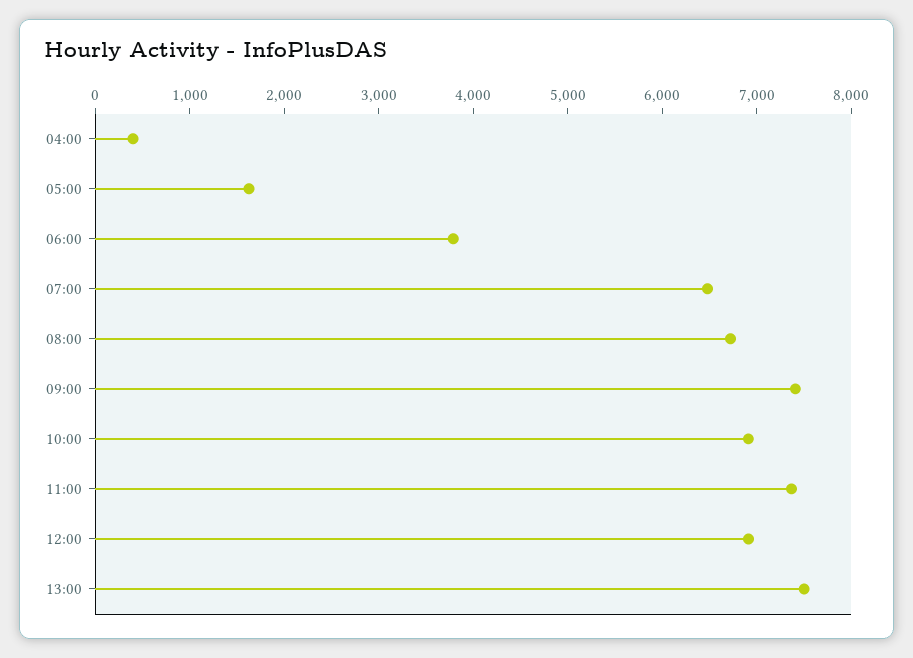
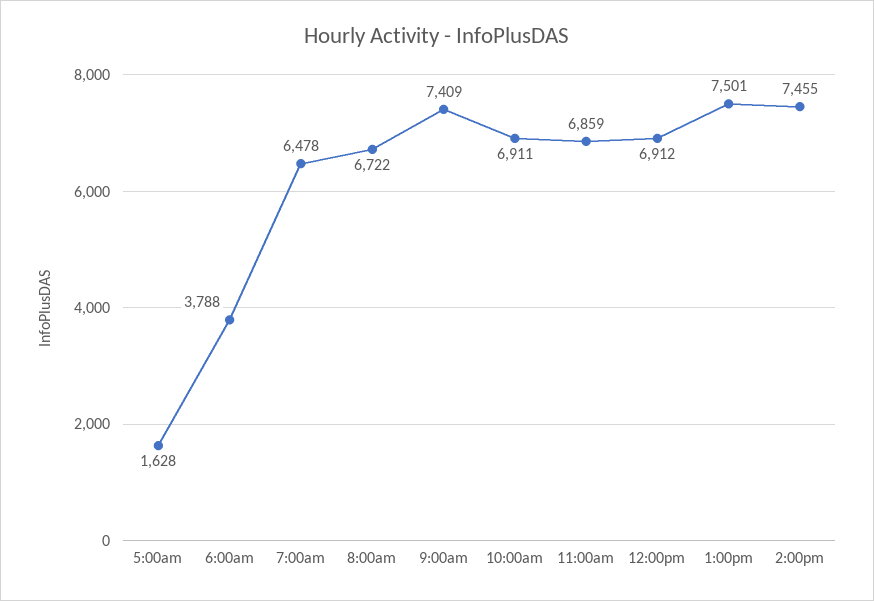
04:00: 400 -> none
11:00: 7400 -> 6859
2:00pm: none -> 7455

